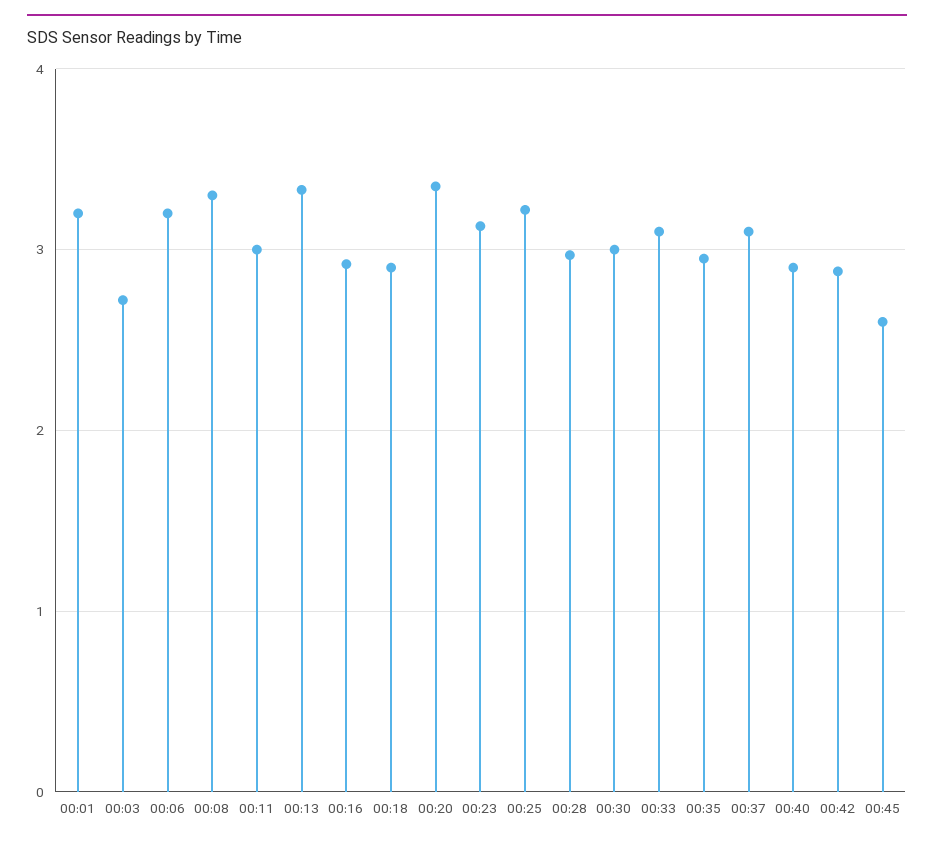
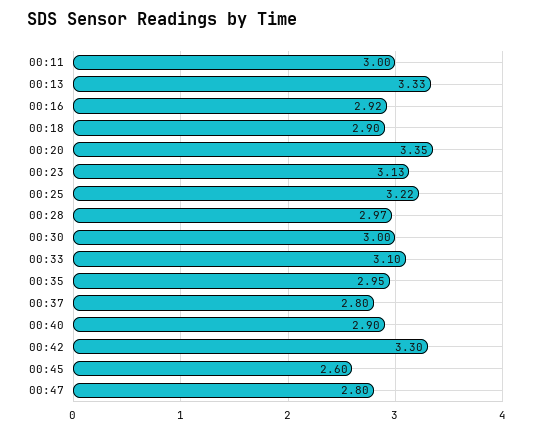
00:01: 3.2 -> none
00:03: 2.7 -> none
00:06: 3.2 -> none
00:08: 3.3 -> none
00:37: 3.1 -> 2.8
00:42: 2.9 -> 3.3
00:47: none -> 2.8

